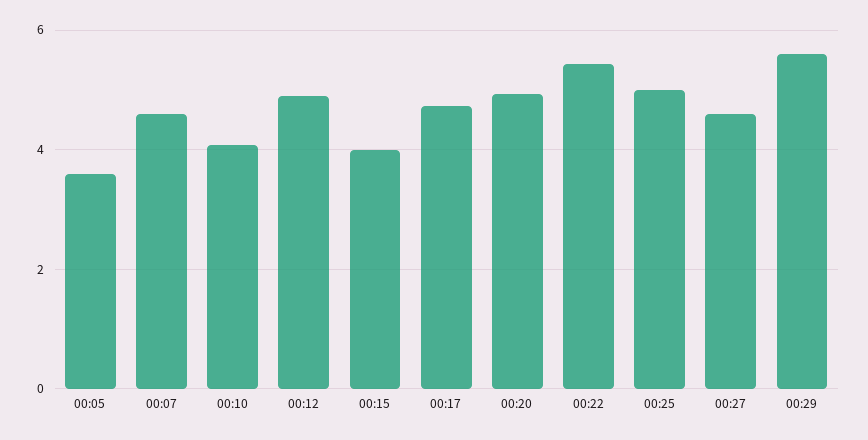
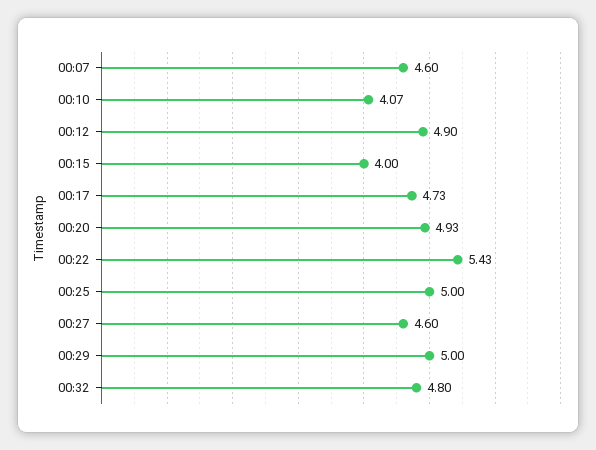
00:05: 3.6 -> none
00:29: 5.6 -> 5
00:32: none -> 4.8

